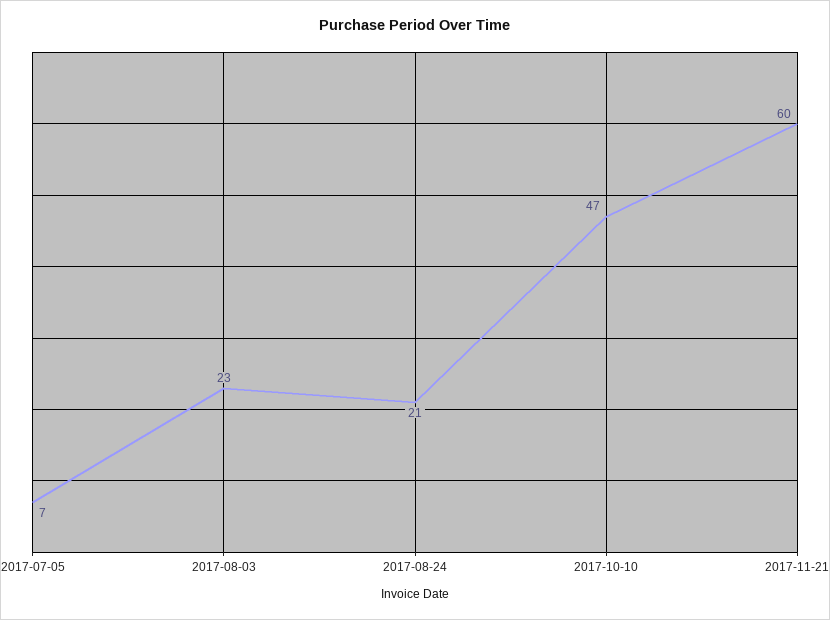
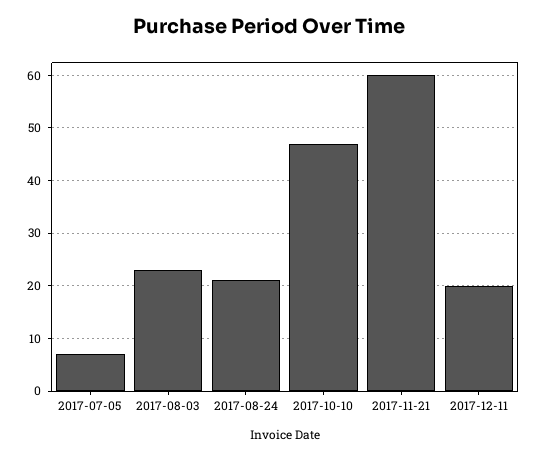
2017-12-11: none -> 20

